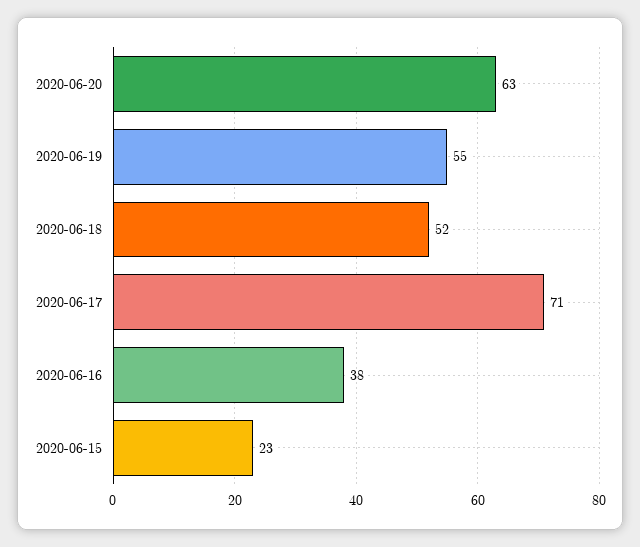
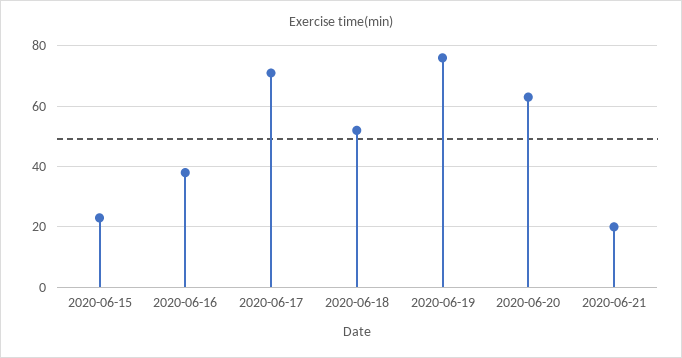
2020-06-19: 55 -> 75
2020-06-21: none -> 20

